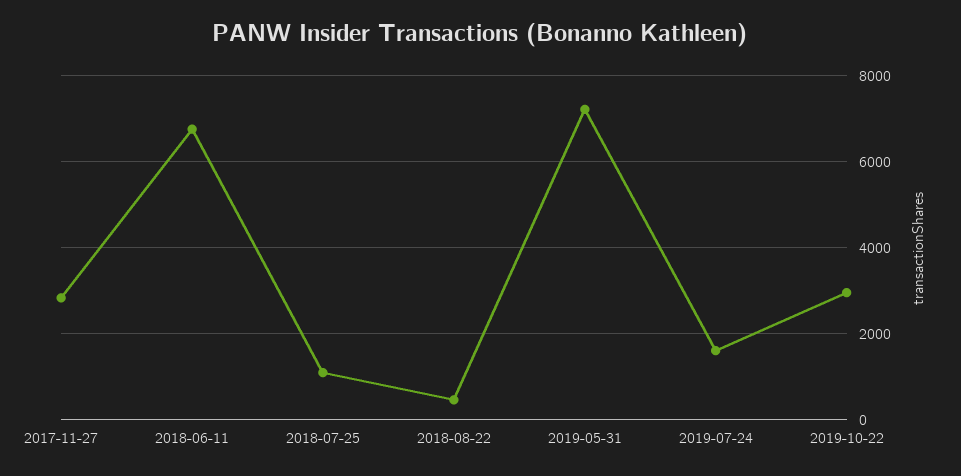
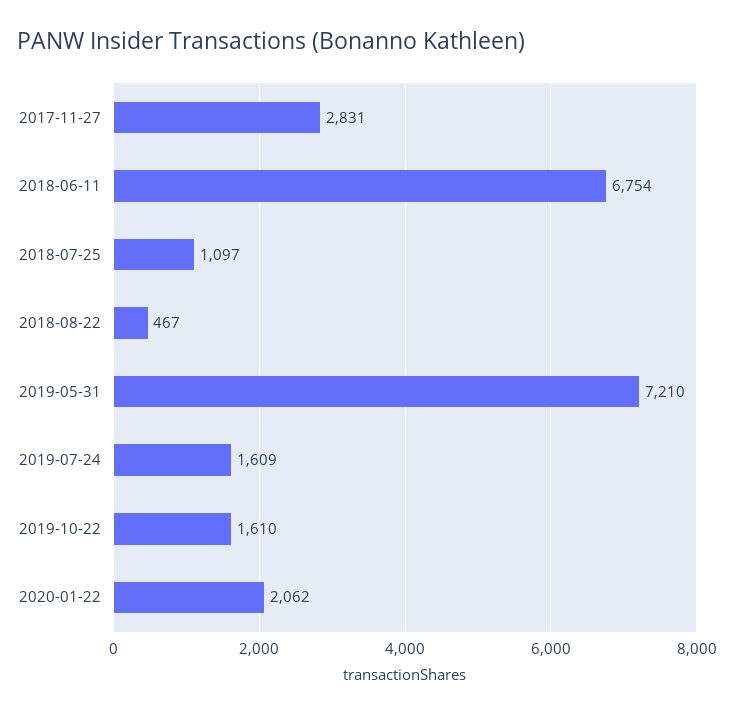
2019-10-22: 3000 -> 1610
2020-01-22: none -> 2062

